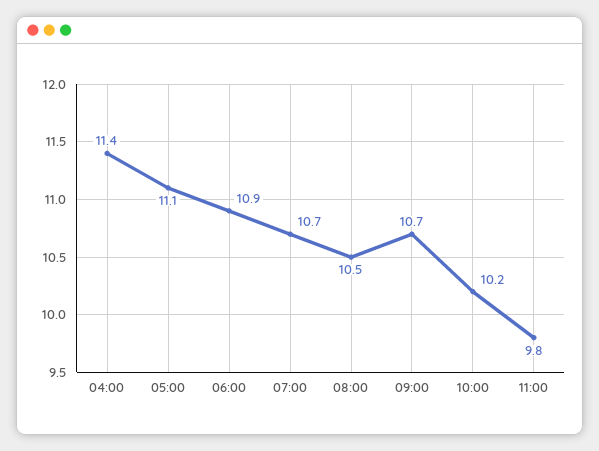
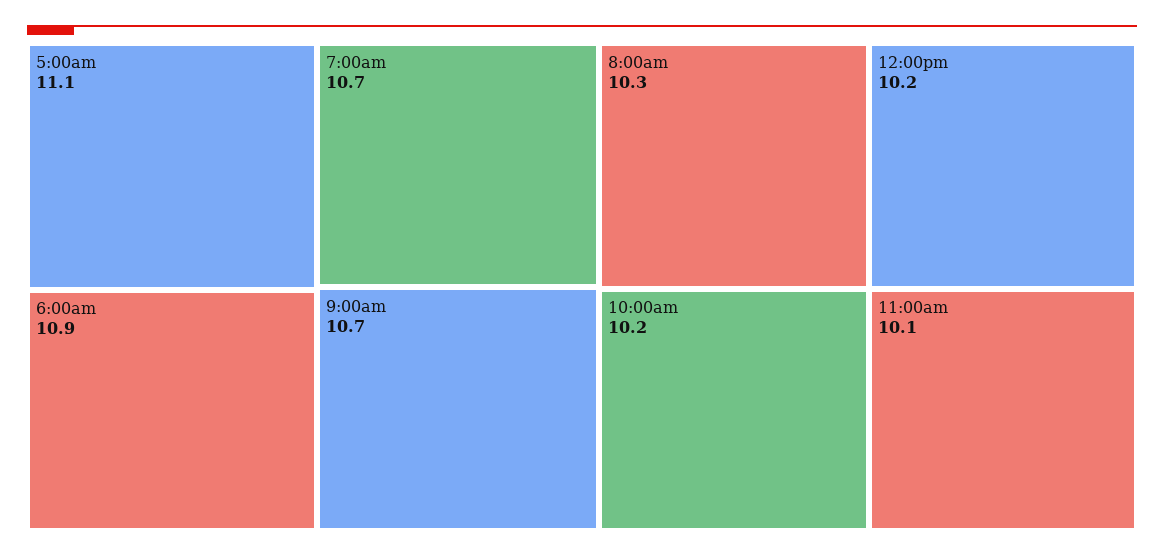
04:00: 11.4 -> none
08:00: 10.5 -> 10.3
11:00: 9.8 -> 10.1
12:00pm: none -> 10.2

